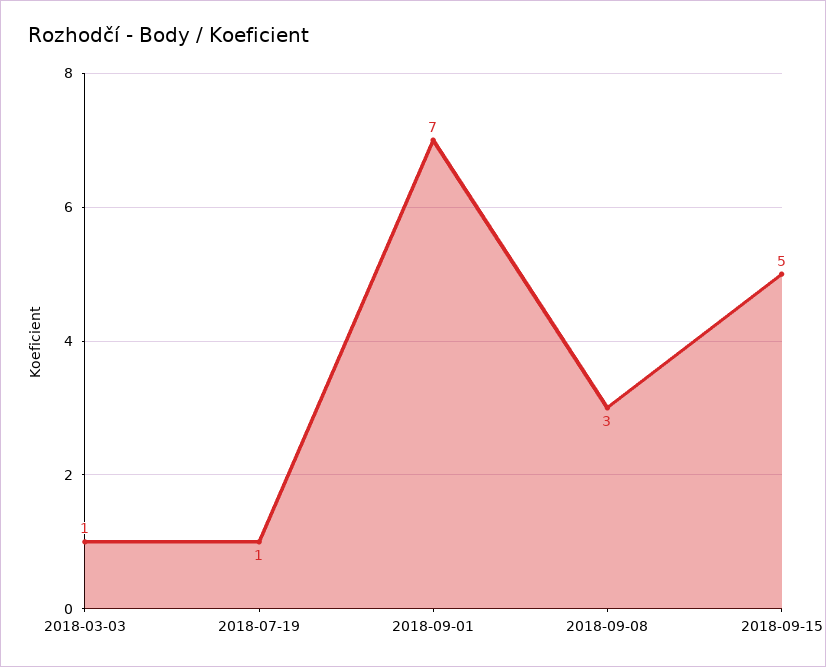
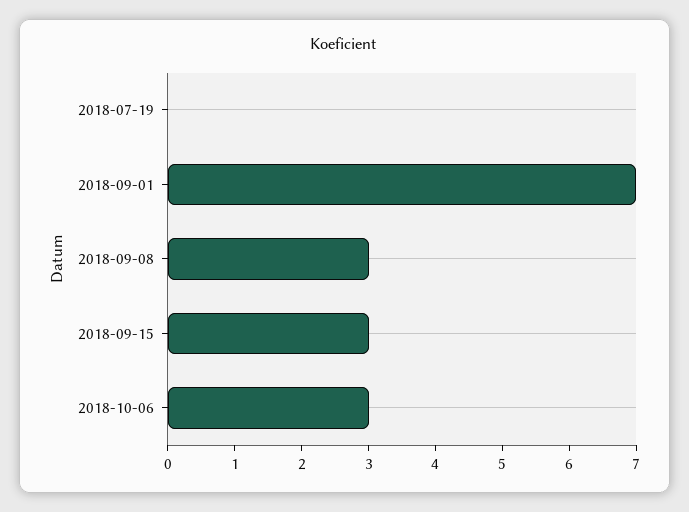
2018-03-03: 1 -> none
2018-07-19: 1 -> 0
2018-09-15: 5 -> 3
2018-10-06: none -> 3

